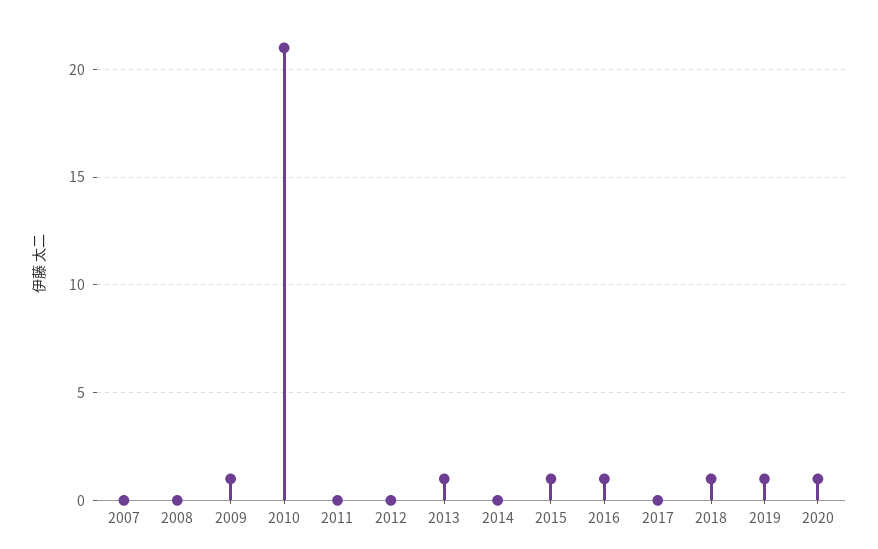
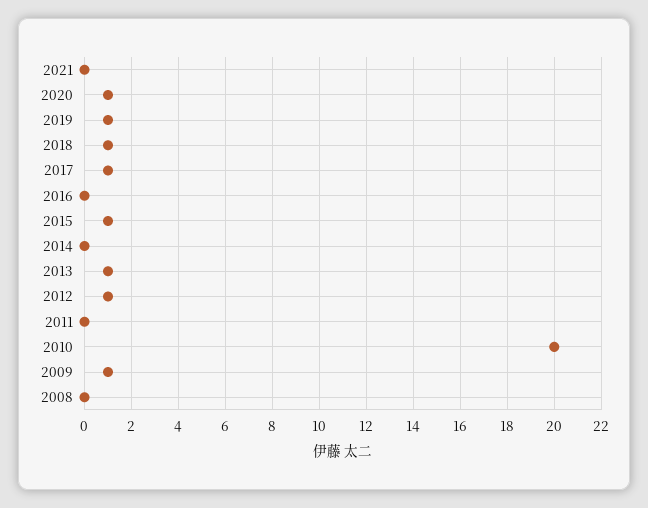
2007: 0 -> none
2010: 21 -> 20
2012: 0 -> 1
2016: 1 -> 0
2017: 0 -> 1
2021: none -> 0

